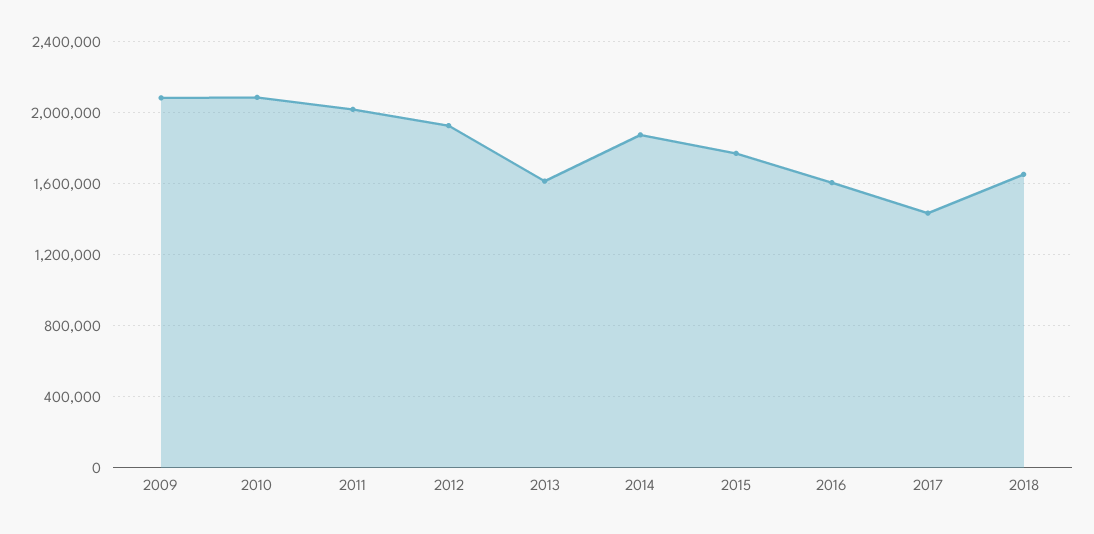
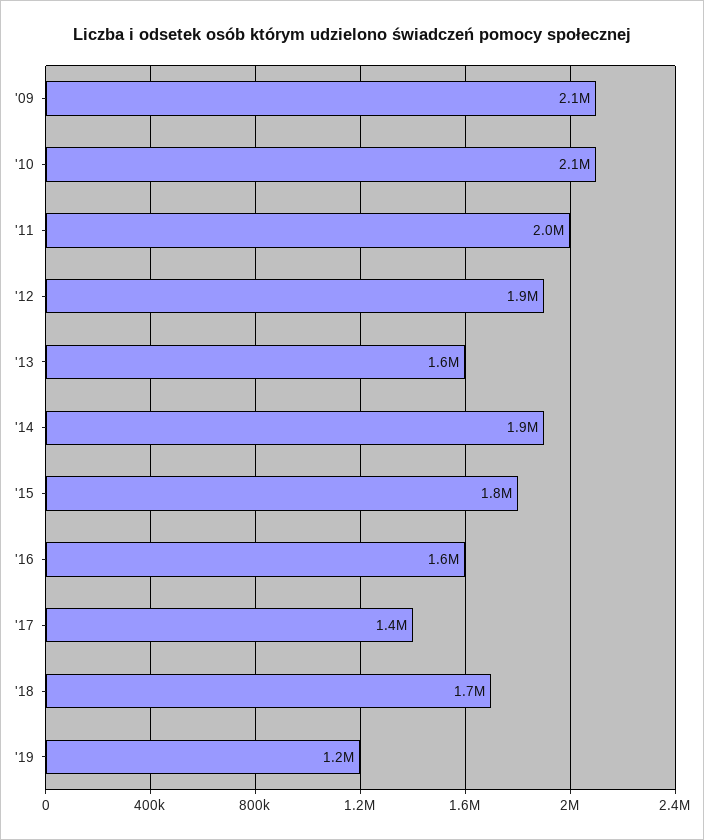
'19: none -> 1200000

